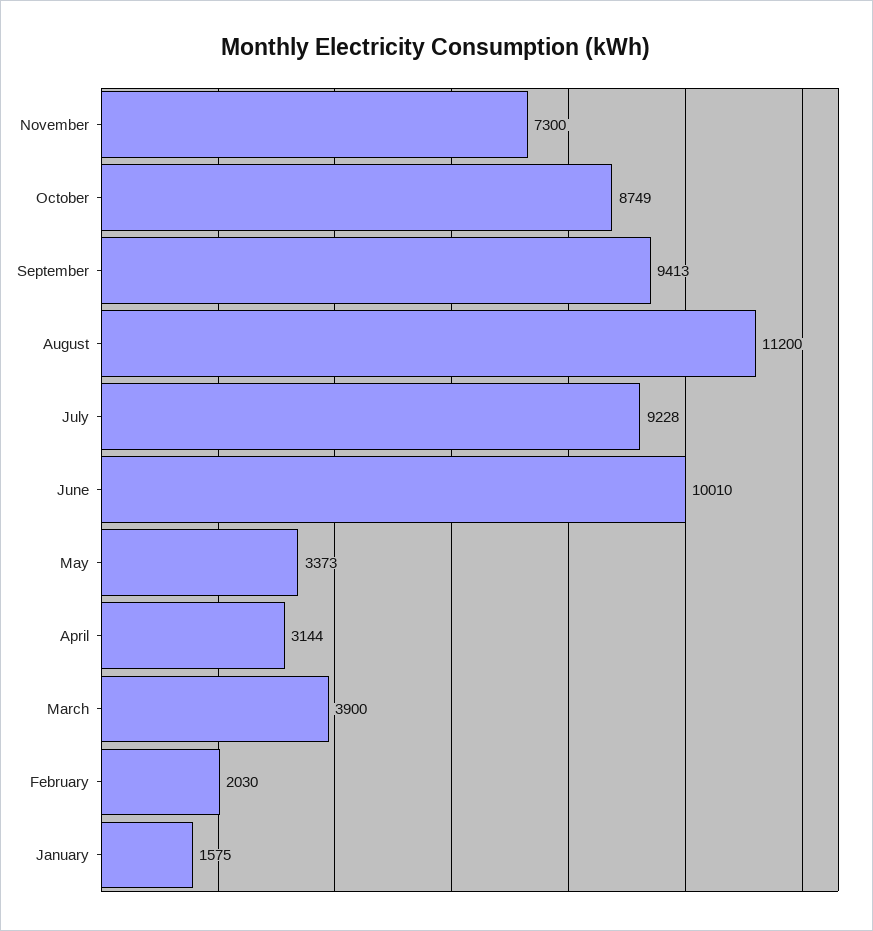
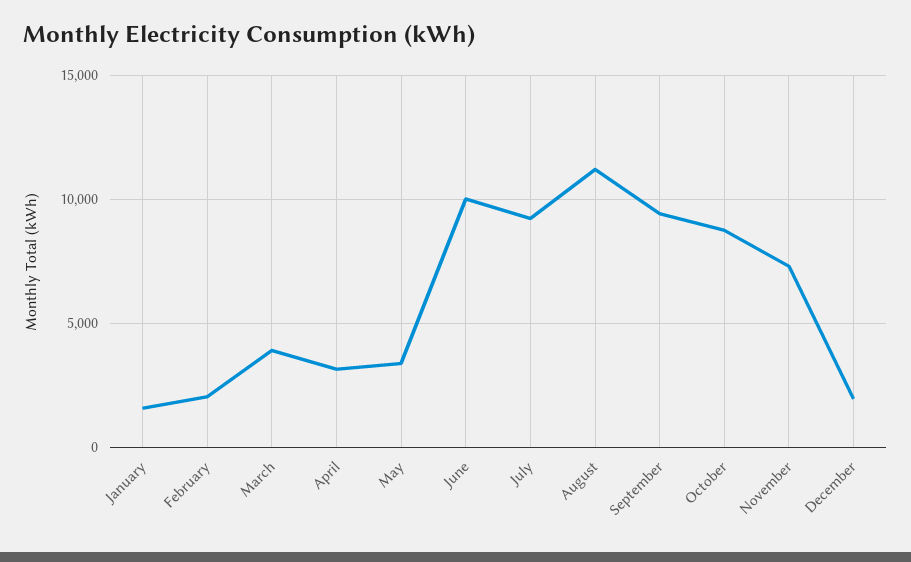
December: none -> 2000

